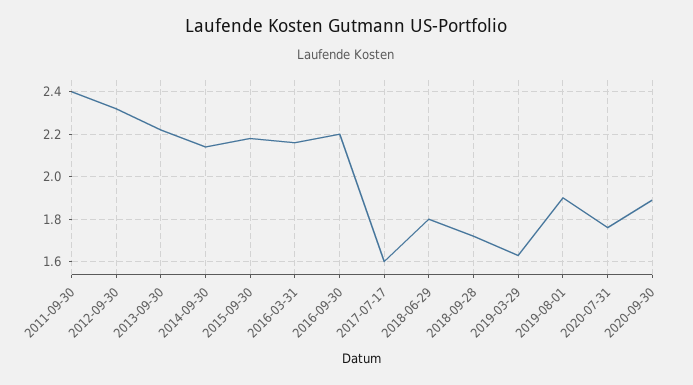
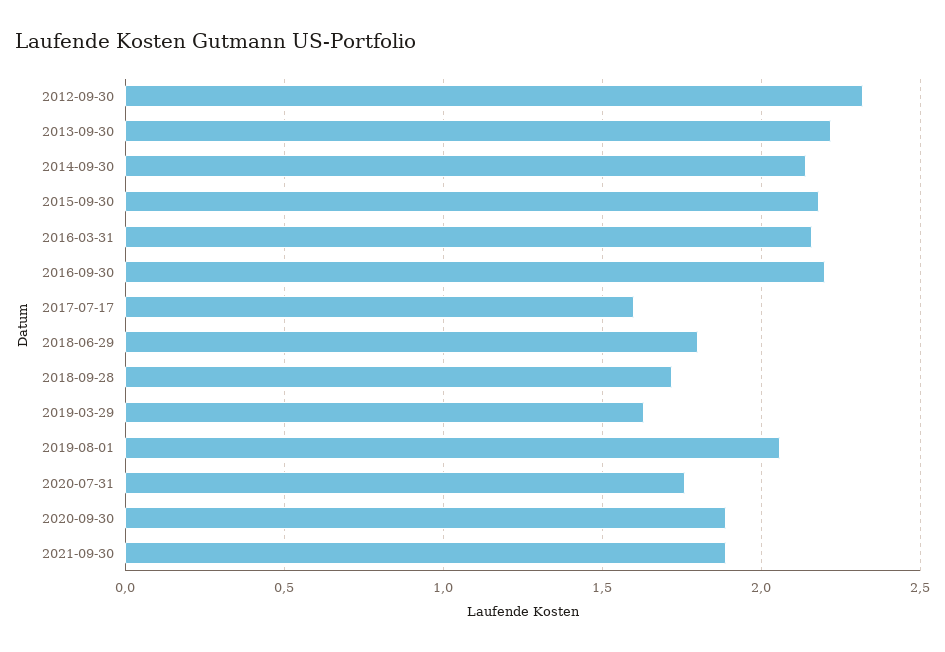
2011-09-30: 2.4 -> none
2019-08-01: 1.9 -> 2.05
2021-09-30: none -> 1.9

